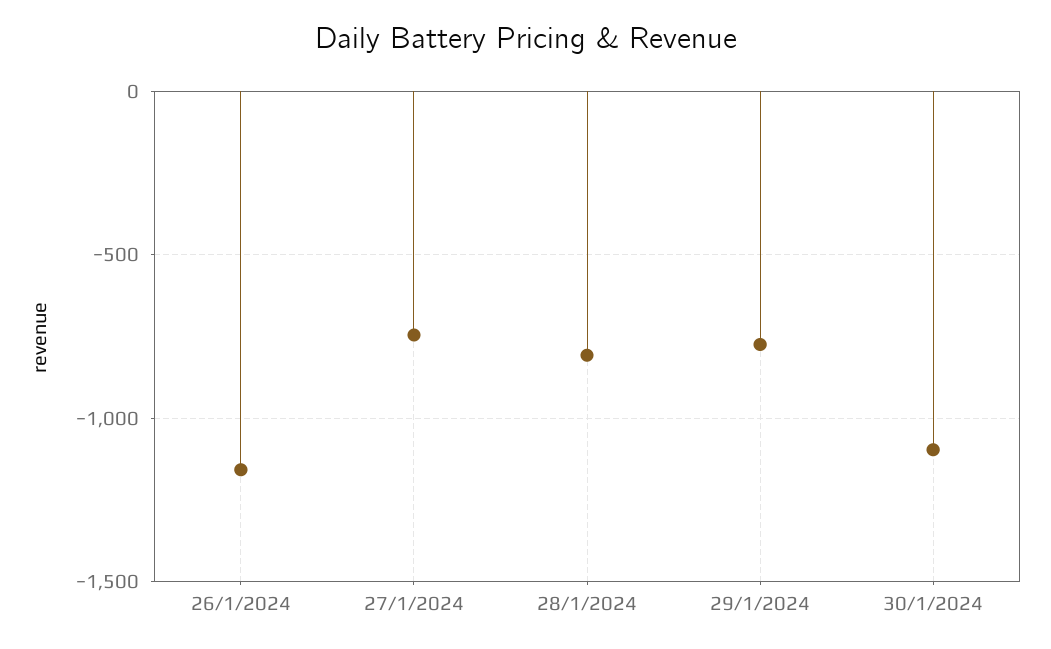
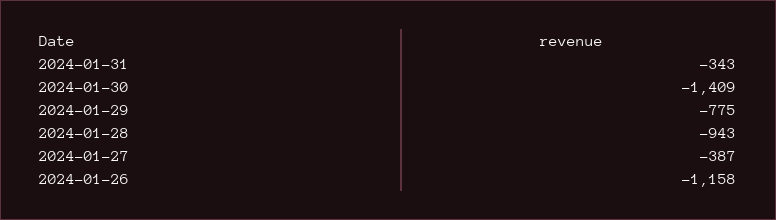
27/1/2024: -750 -> -387
28/1/2024: -800 -> -943
30/1/2024: -1100 -> -1409
2024-01-31: none -> -343

